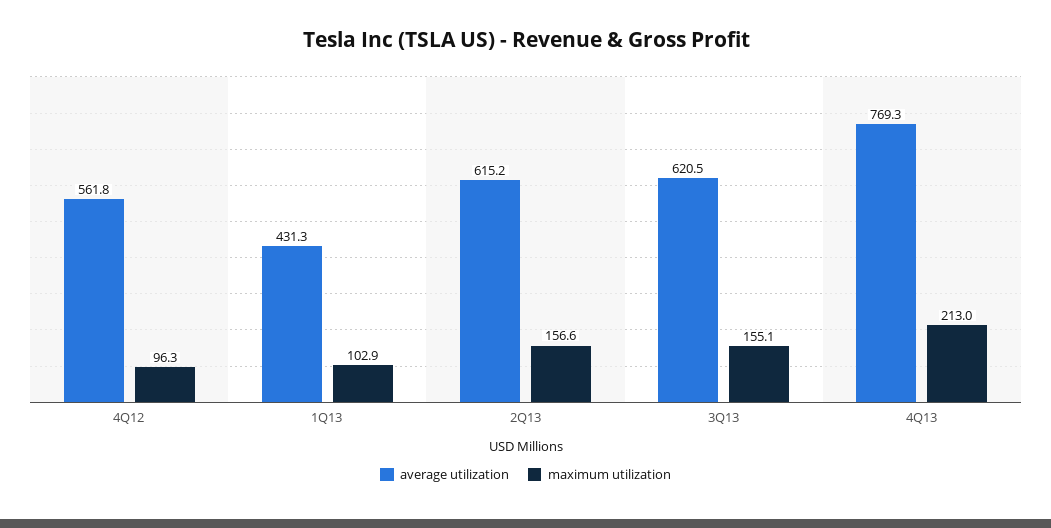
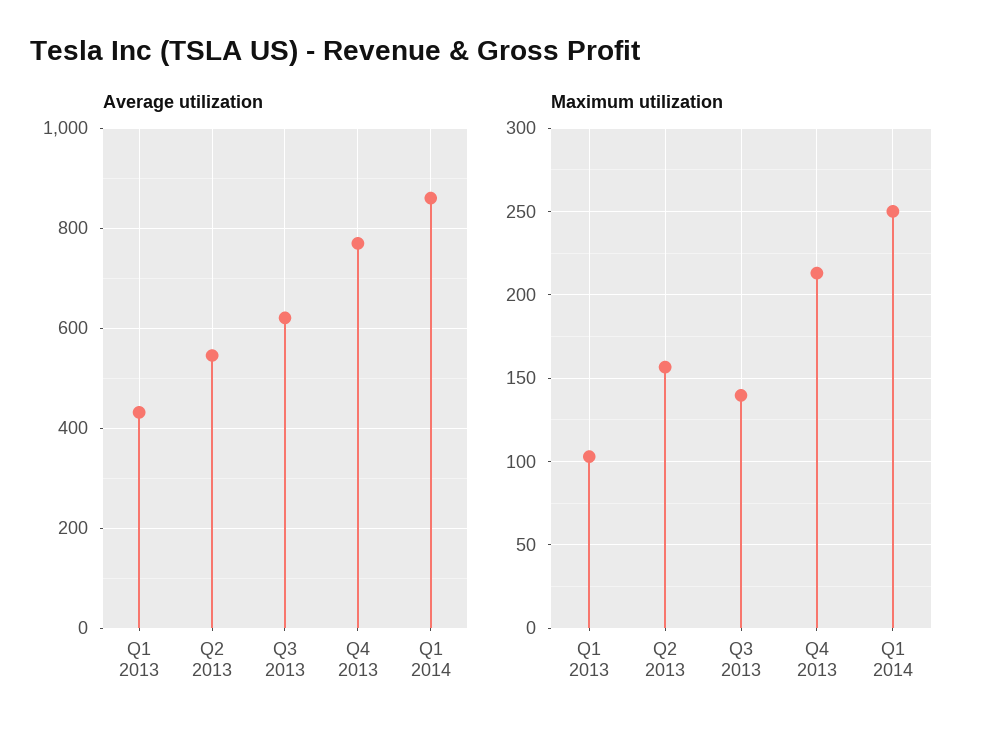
average utilization, 4Q12: 561.8 -> none
maximum utilization, 4Q12: 96.3 -> none
average utilization, 2Q13: 615.2 -> 540
maximum utilization, 3Q13: 155.1 -> 140
average utilization, Q1 2014: none -> 860
maximum utilization, Q1 2014: none -> 250

